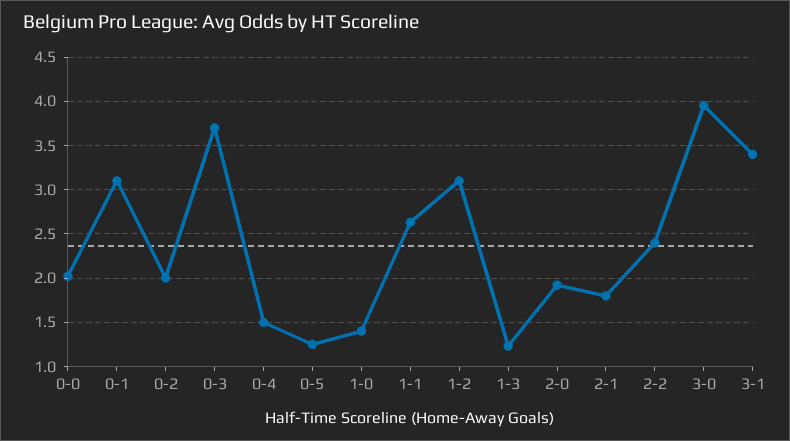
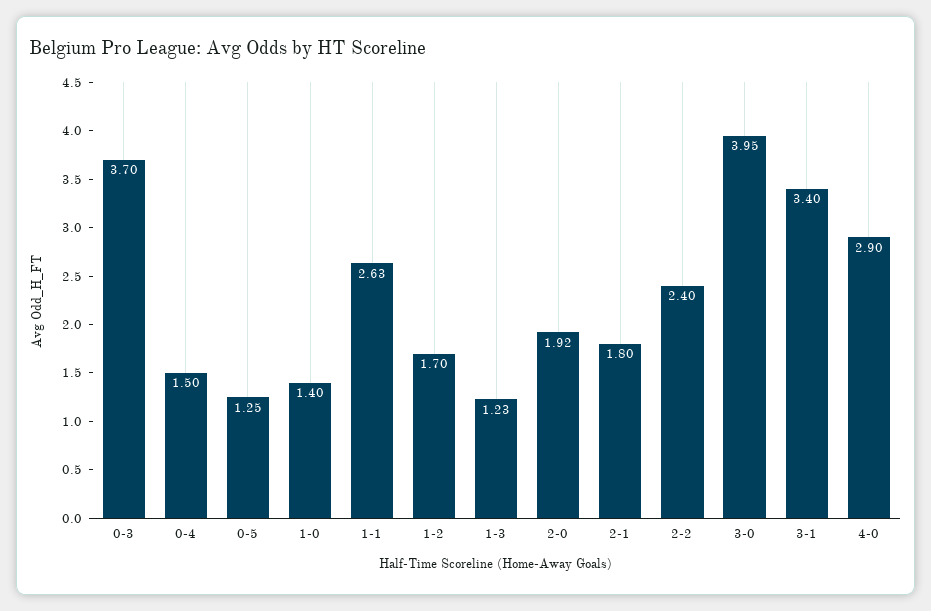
0-0: 2 -> none
0-1: 3.1 -> none
0-2: 2 -> none
1-2: 3.1 -> 1.7
4-0: none -> 2.9

